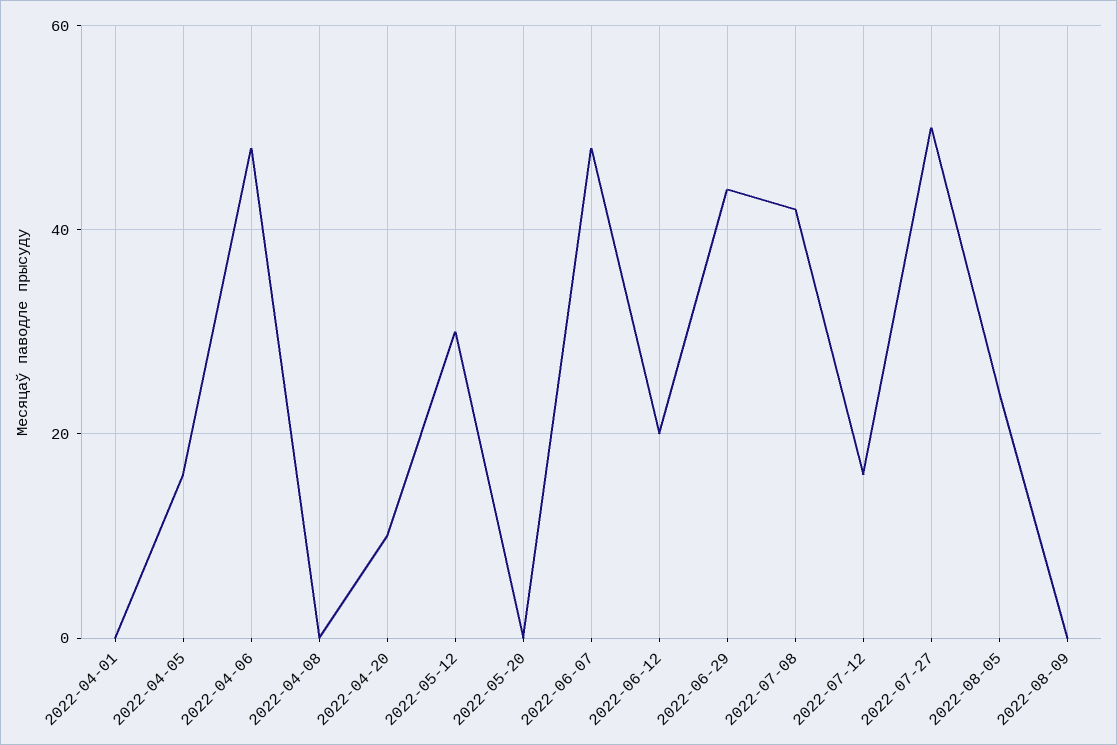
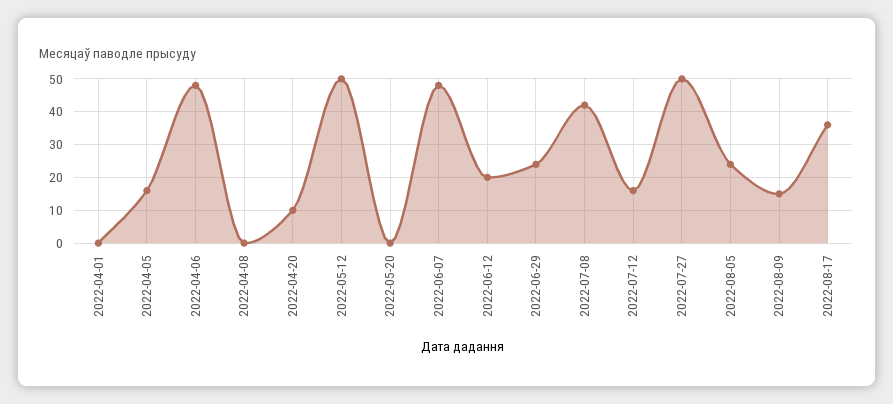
2022-05-12: 30 -> 50
2022-06-29: 45 -> 25
2022-08-09: 0 -> 15
2022-08-17: none -> 35

